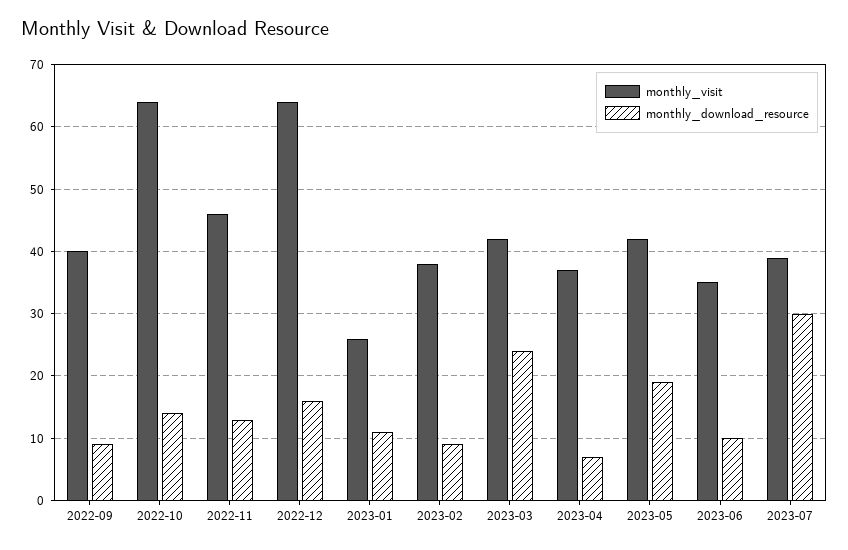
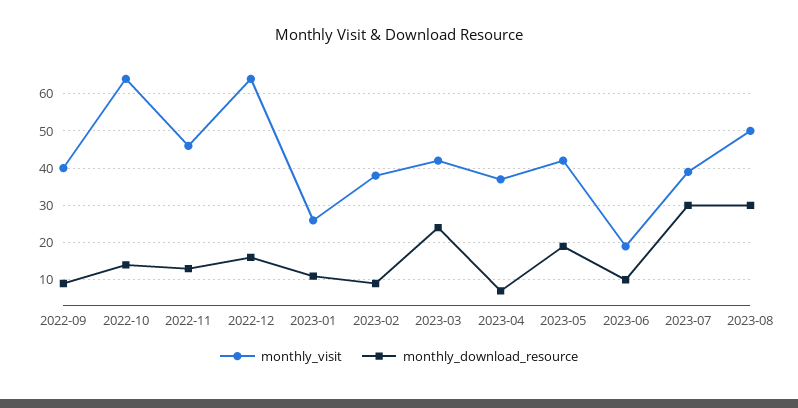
monthly_visit, 2023-06: 35 -> 20
monthly_visit, 2023-08: none -> 50
monthly_download_resource, 2023-08: none -> 30

